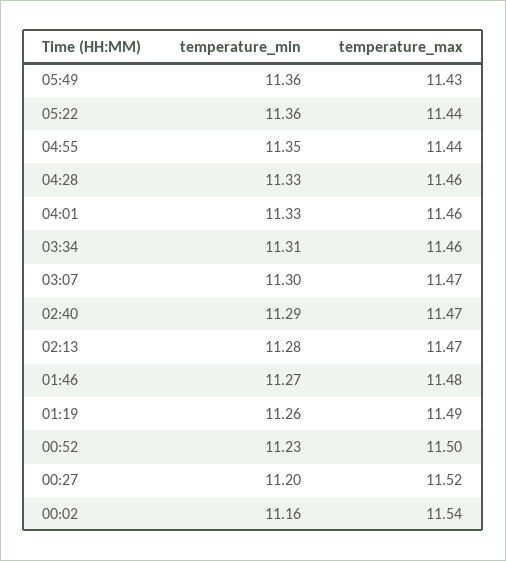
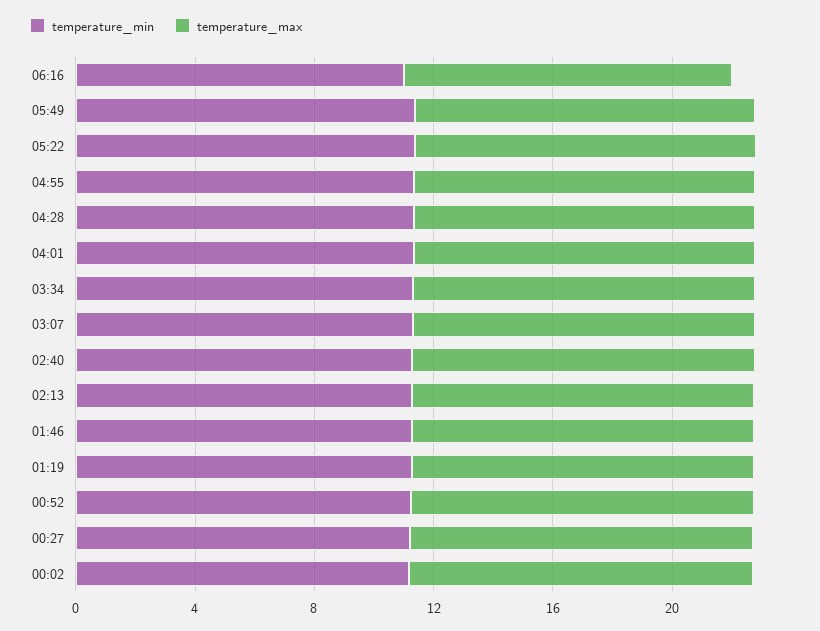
temperature_min, 06:16: none -> 11
temperature_max, 06:16: none -> 11

